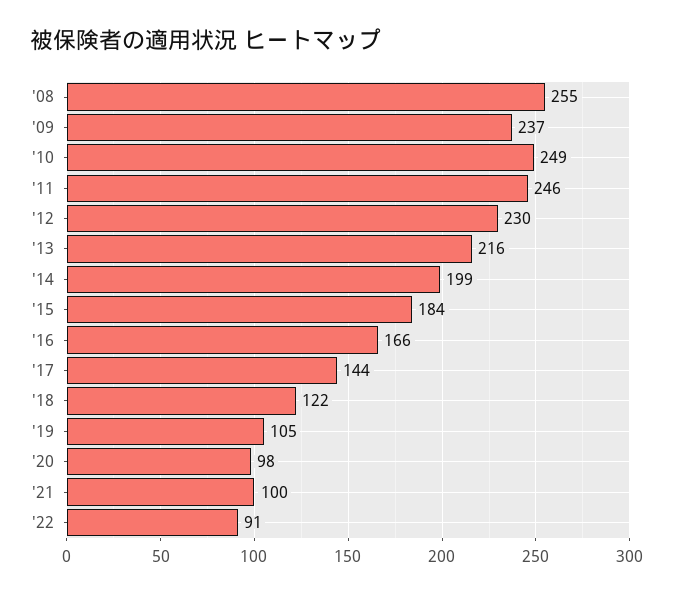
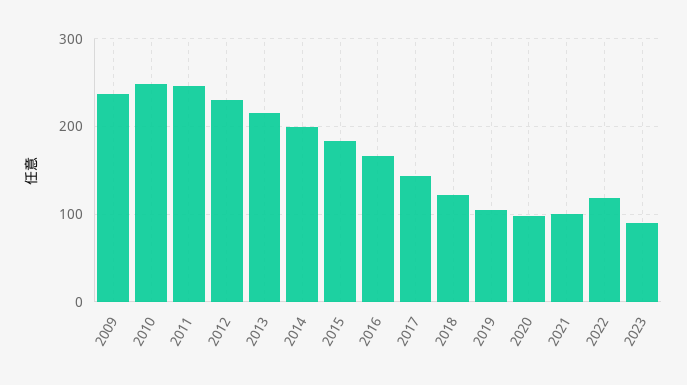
'08: 255 -> none
'22: 91 -> 120
2023: none -> 90

